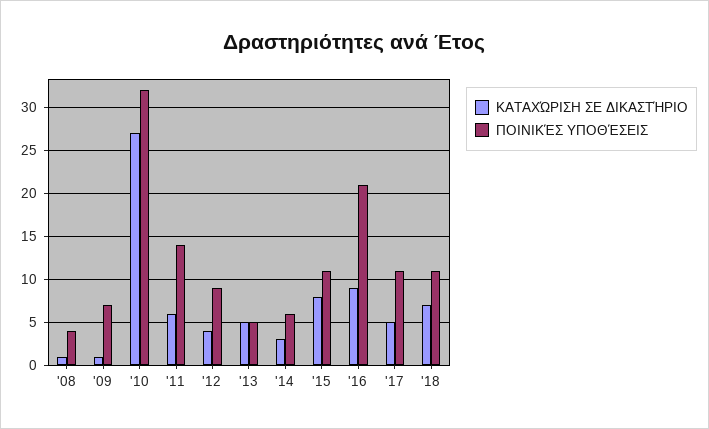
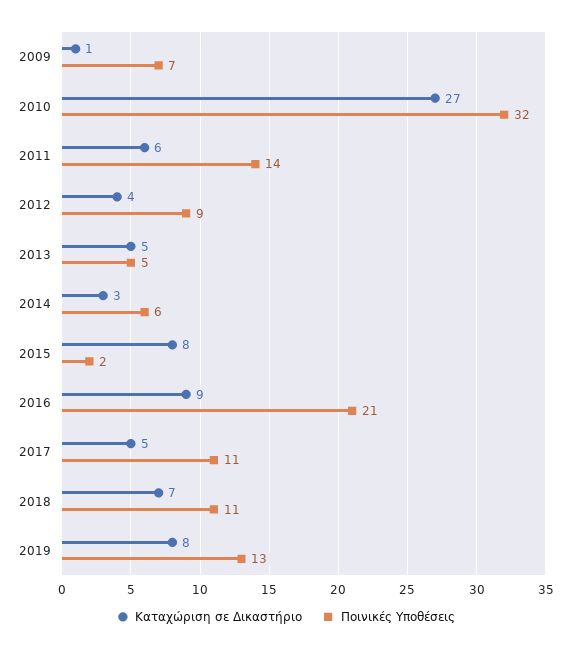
ΚΑΤΑΧΏΡΙΣΗ ΣΕ ΔΙΚΑΣΤΉΡΙΟ, '08: 1 -> none
ΠΟΙΝΙΚΈΣ ΥΠΟΘΈΣΕΙΣ, '08: 4 -> none
ΠΟΙΝΙΚΈΣ ΥΠΟΘΈΣΕΙΣ, '15: 11 -> 2
ΚΑΤΑΧΏΡΙΣΗ ΣΕ ΔΙΚΑΣΤΉΡΙΟ, 2019: none -> 8
ΠΟΙΝΙΚΈΣ ΥΠΟΘΈΣΕΙΣ, 2019: none -> 13

